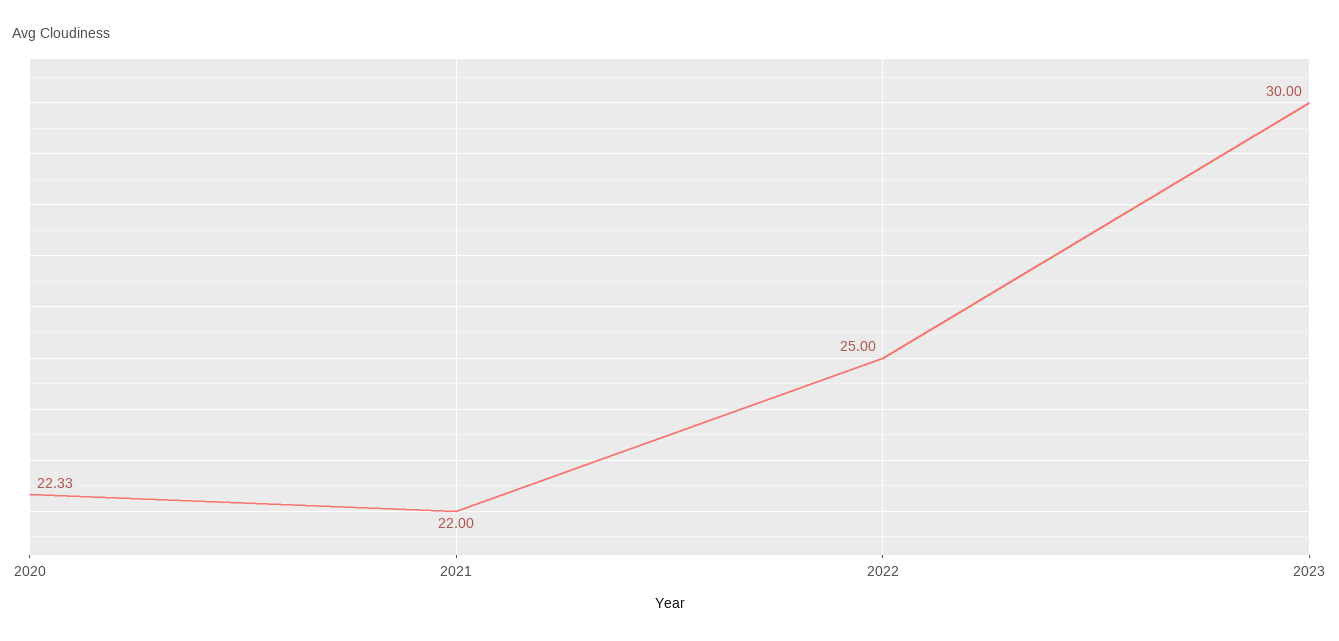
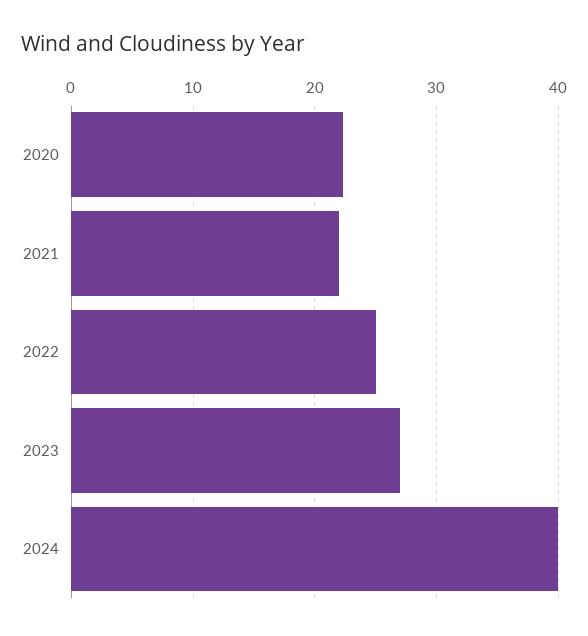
2023: 30 -> 27
2024: none -> 40

